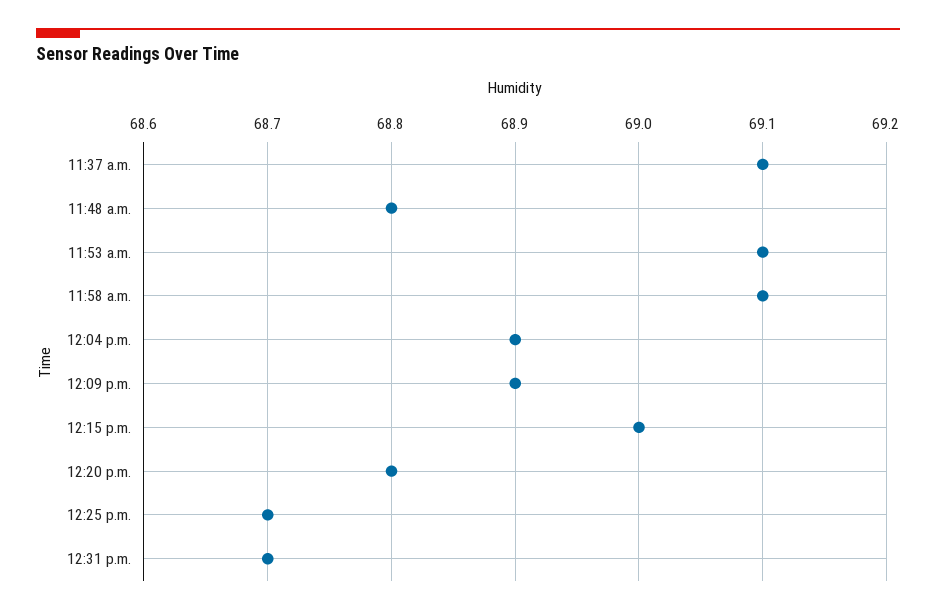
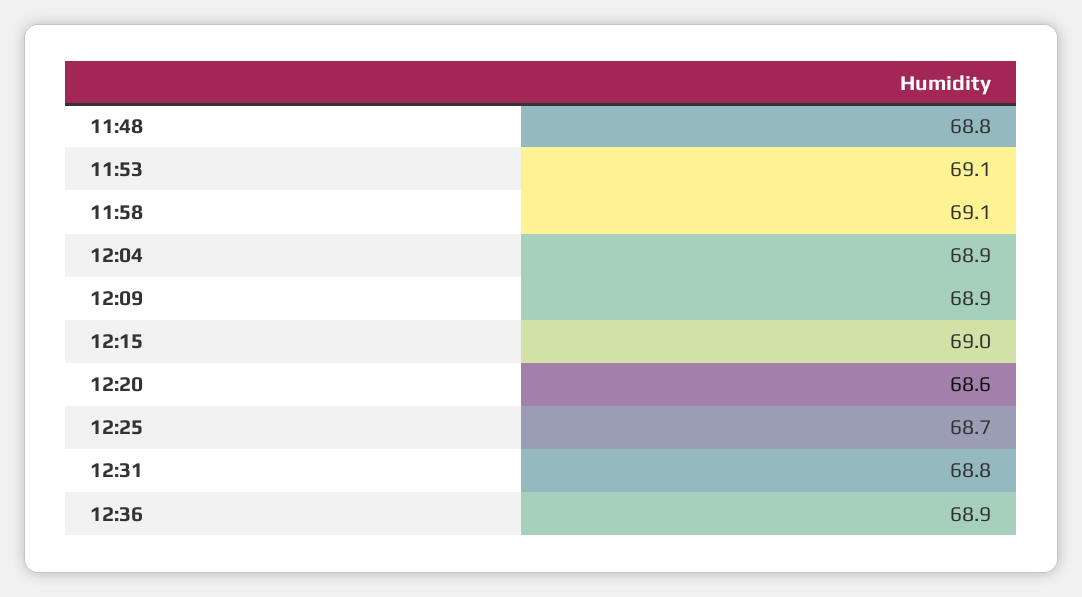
11:37 a.m.: 69.1 -> none
12:20 p.m.: 68.8 -> 68.6
12:31 p.m.: 68.7 -> 68.8
12:36: none -> 68.9

